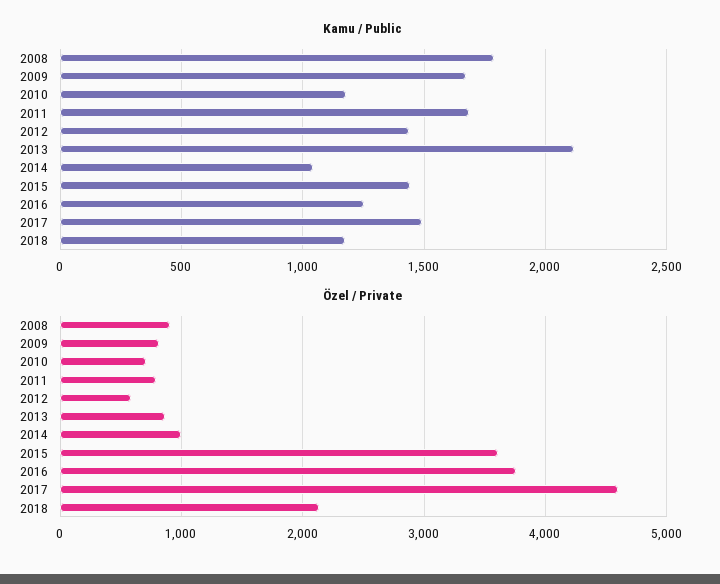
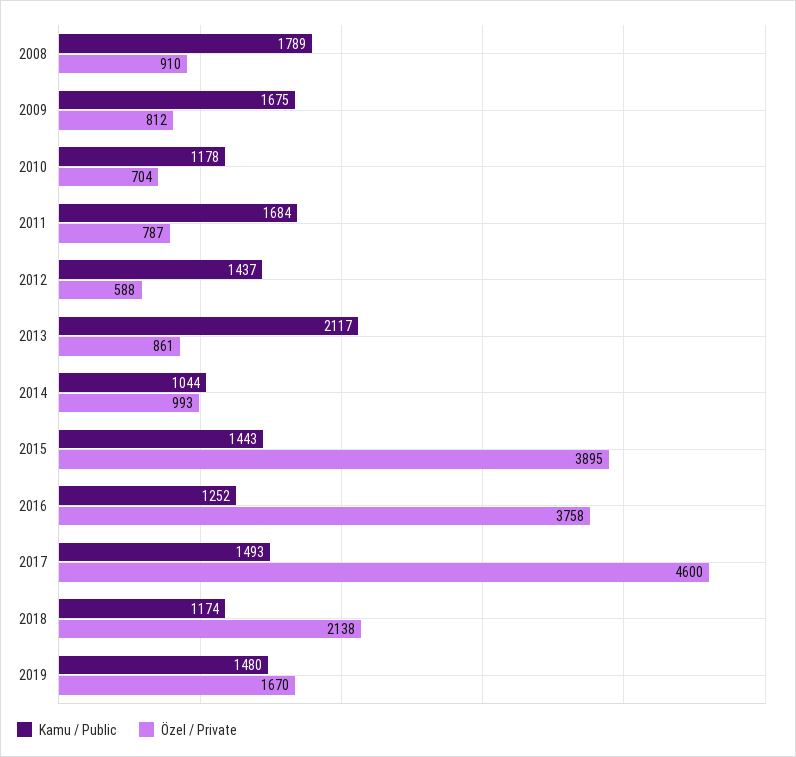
Özel / Private, 2015: 3600 -> 3895
Kamu / Public, 2019: none -> 1480
Özel / Private, 2019: none -> 1670

